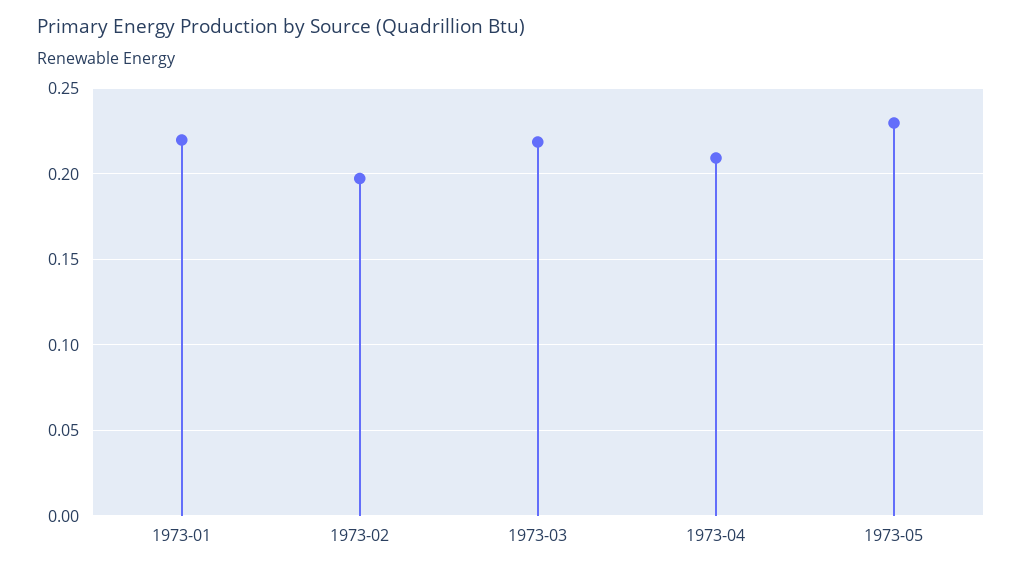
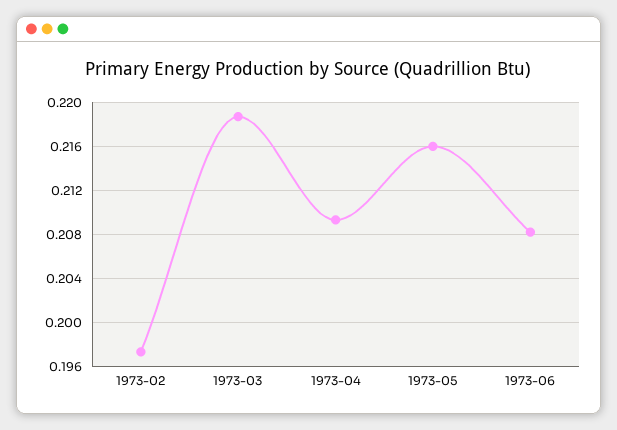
1973-01: 0.22 -> none
1973-05: 0.23 -> 0.216
1973-06: none -> 0.208

